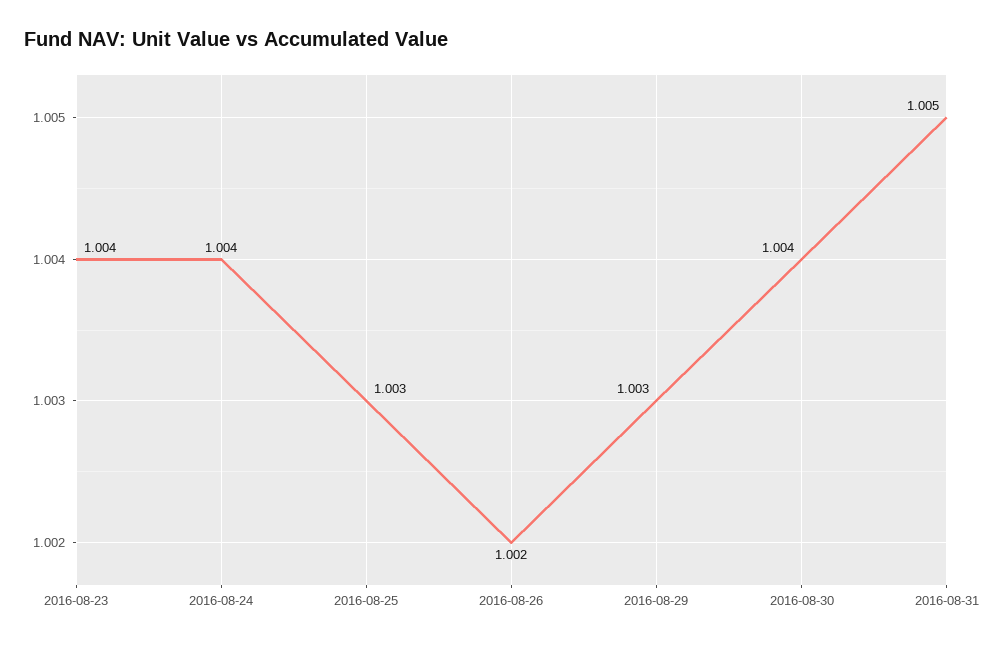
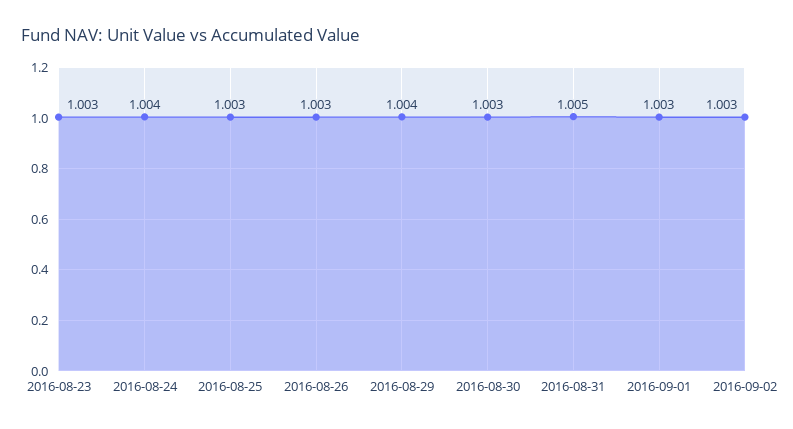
2016-08-23: 1.004 -> 1.003
2016-08-26: 1.002 -> 1.003
2016-08-29: 1.003 -> 1.004
2016-08-30: 1.004 -> 1.003
2016-09-01: none -> 1.003
2016-09-02: none -> 1.003

